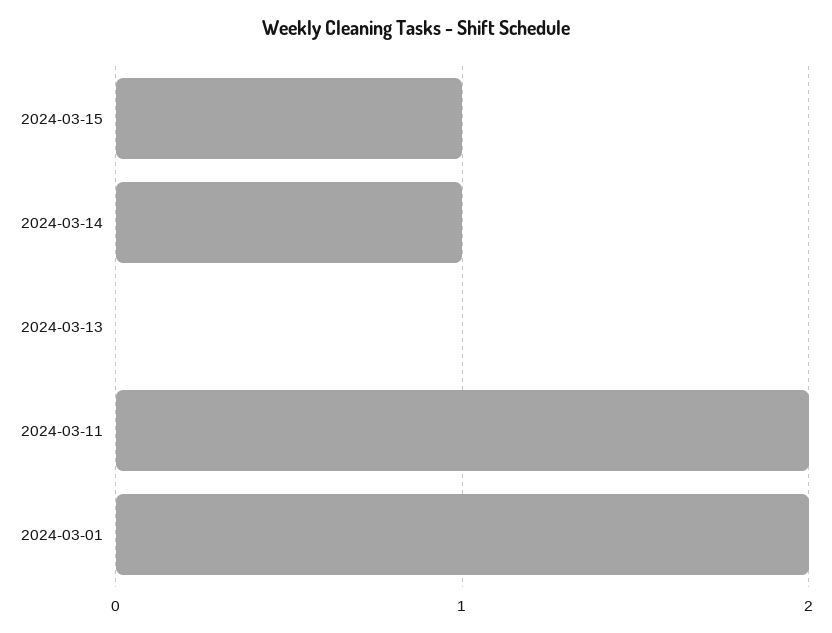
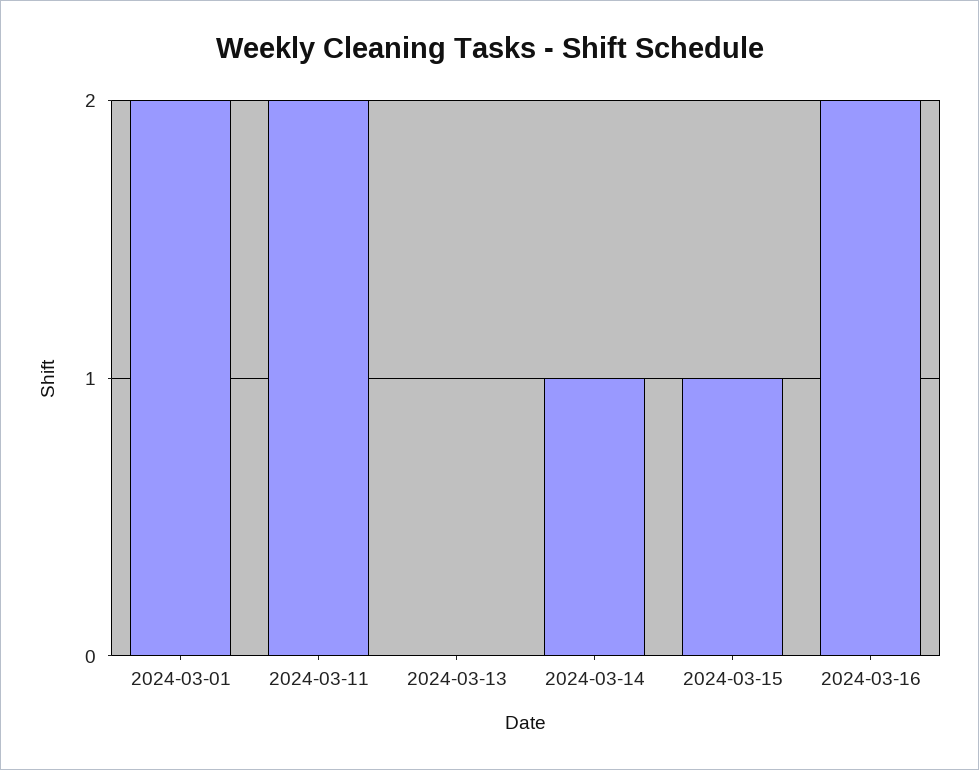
2024-03-16: none -> 2

